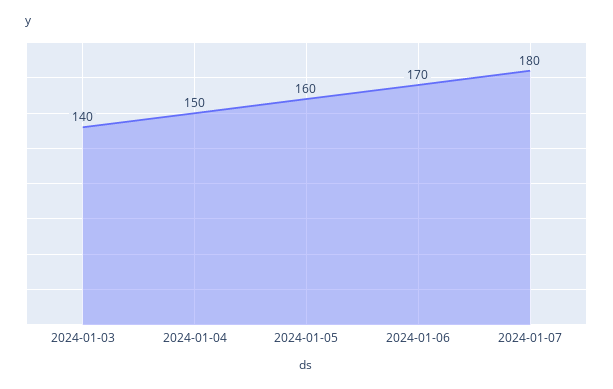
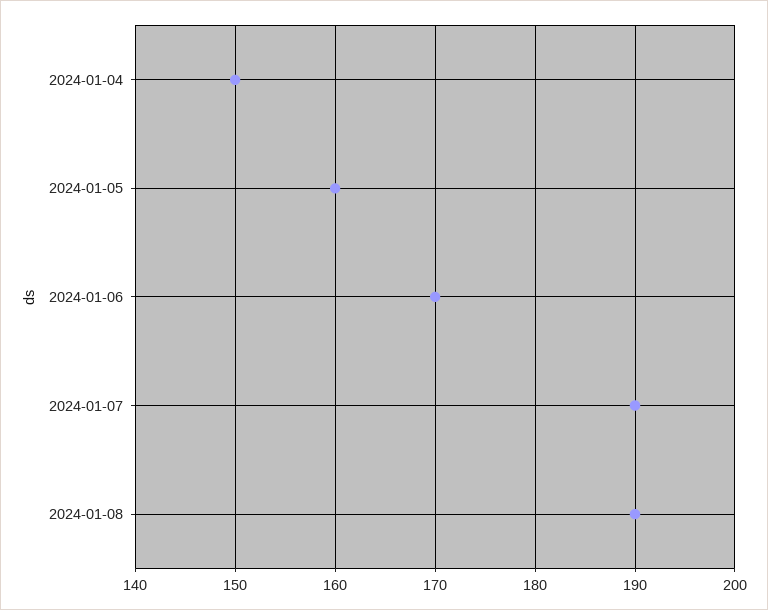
2024-01-03: 140 -> none
2024-01-07: 180 -> 190
2024-01-08: none -> 190

